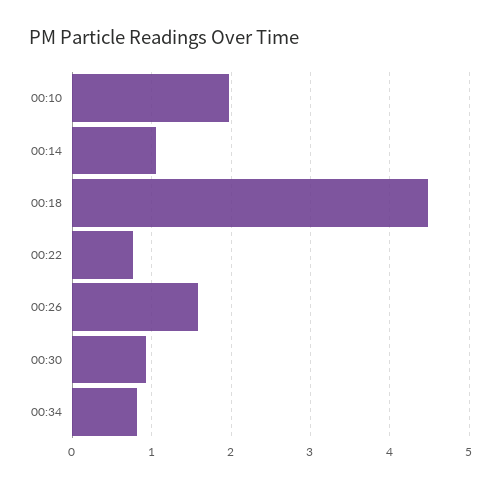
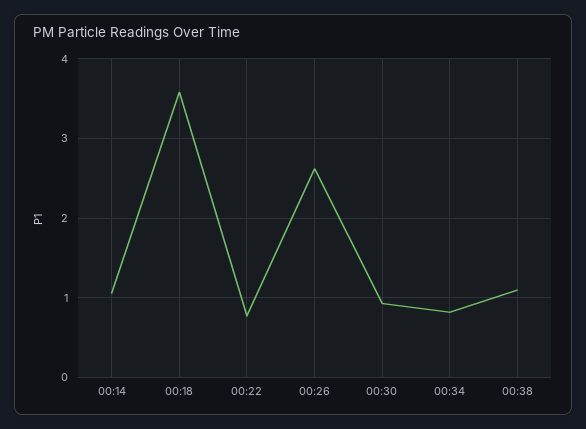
00:10: 2 -> none
00:18: 4.5 -> 3.6
00:26: 1.6 -> 2.6
00:38: none -> 1.1

